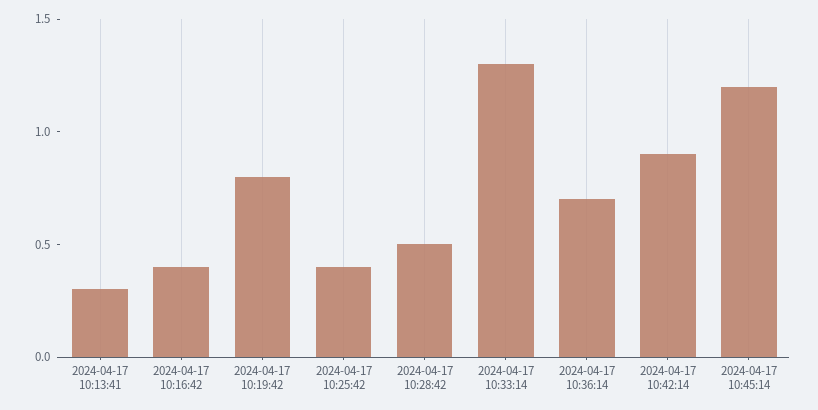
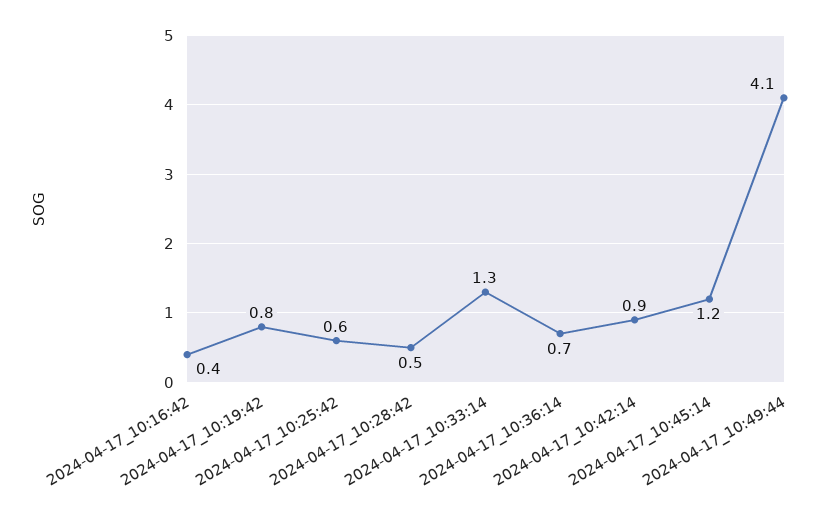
2024-04-17 10:13:41: 0.3 -> none
2024-04-17 10:25:42: 0.4 -> 0.6
2024-04-17_10:49:44: none -> 4.1

